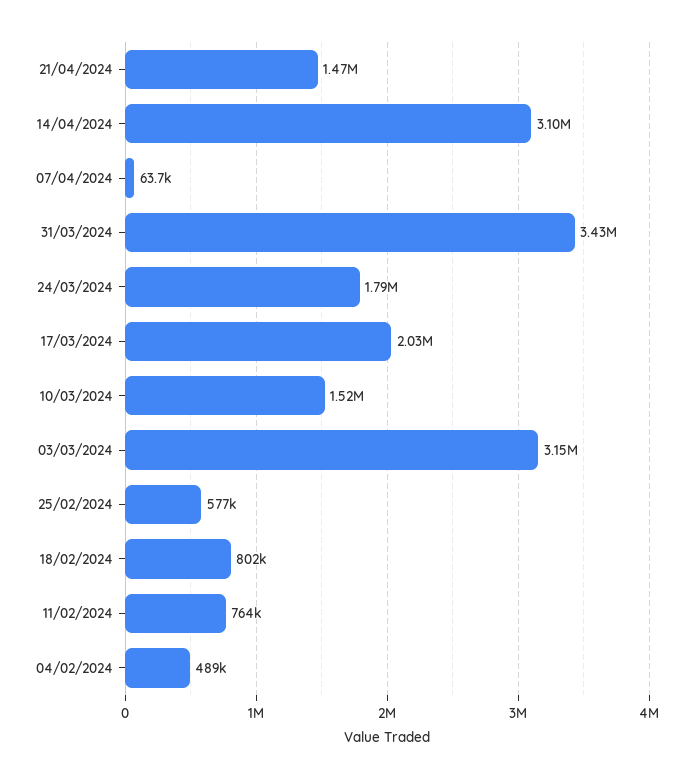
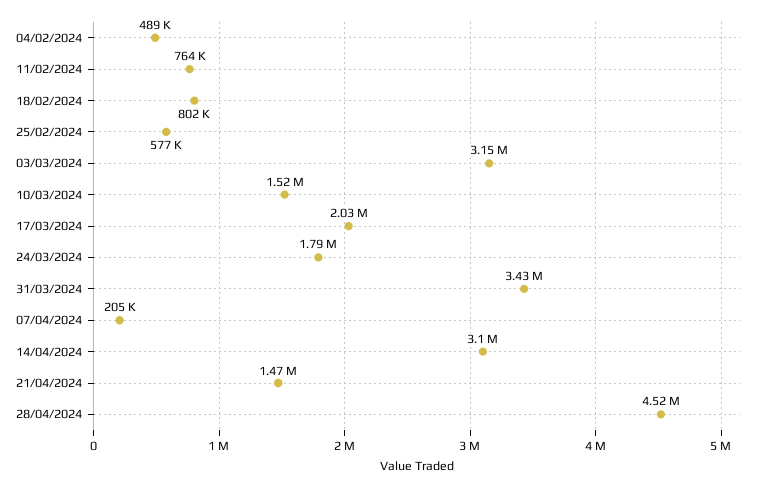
07/04/2024: 63700 -> 205000
28/04/2024: none -> 4520000

